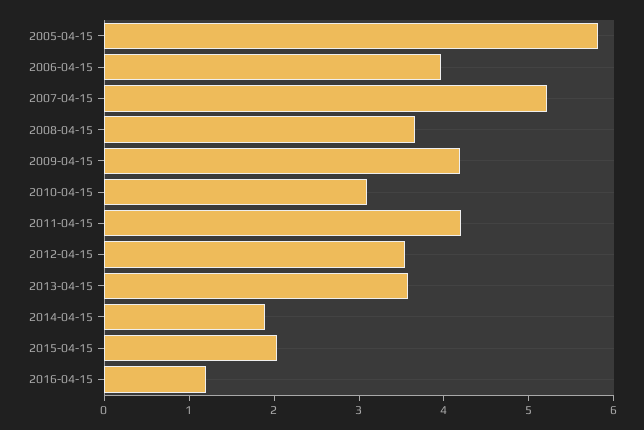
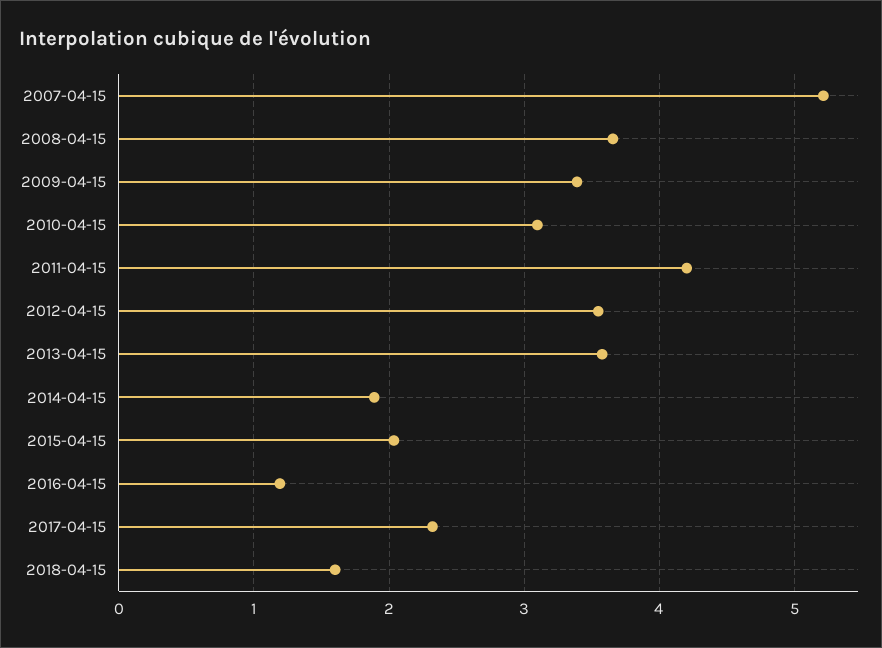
2005-04-15: 5.8 -> none
2006-04-15: 4 -> none
2009-04-15: 4.2 -> 3.4
2017-04-15: none -> 2.3
2018-04-15: none -> 1.6

